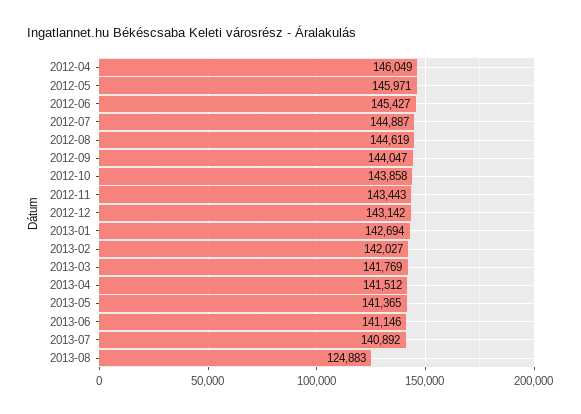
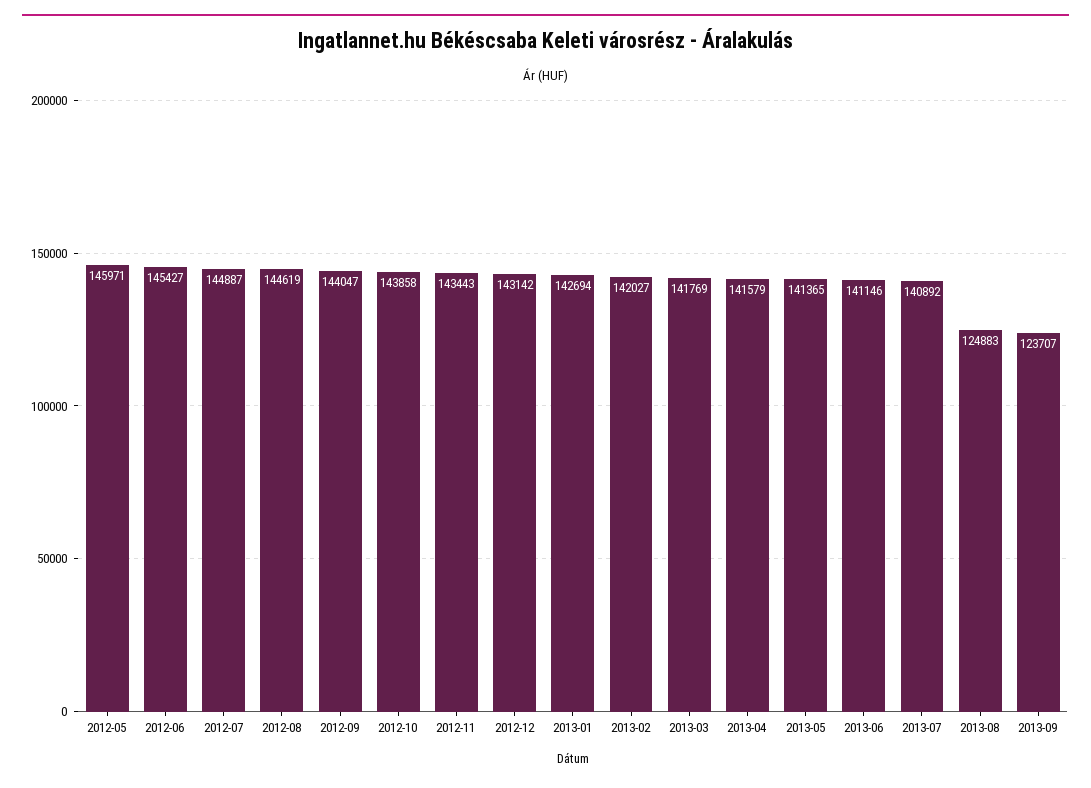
2012-04: 146049 -> none
2013-04: 141512 -> 141579
2013-09: none -> 123707

